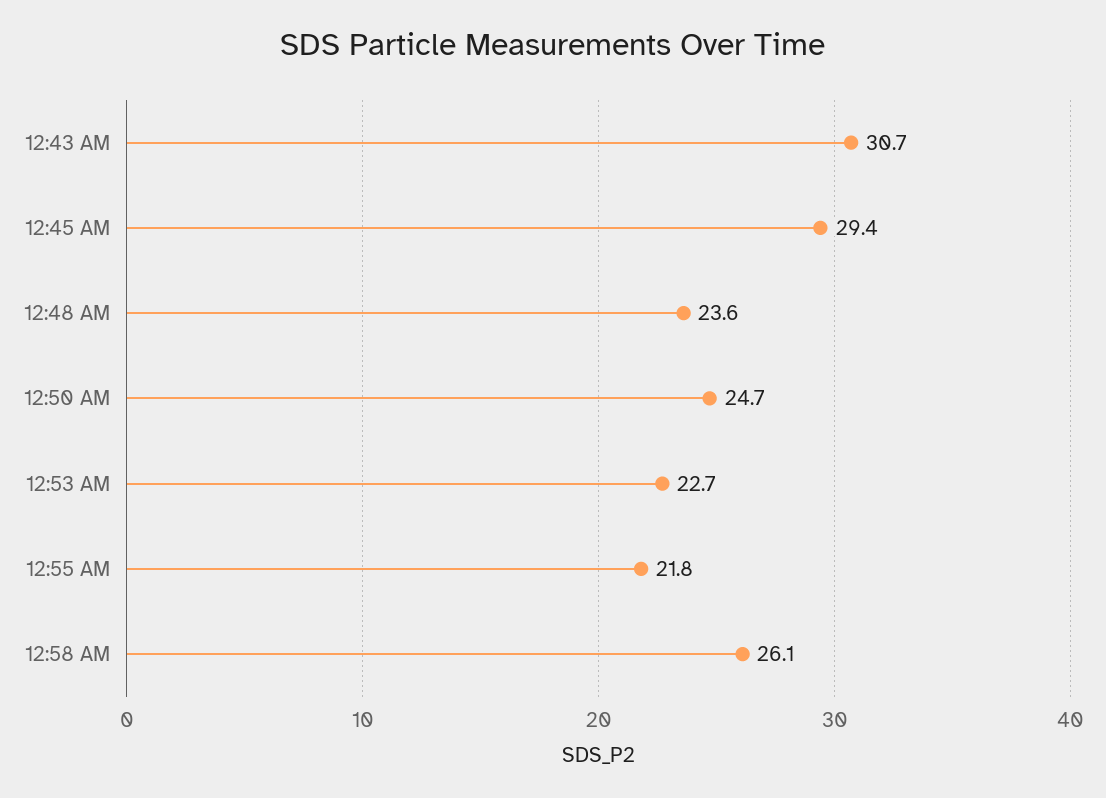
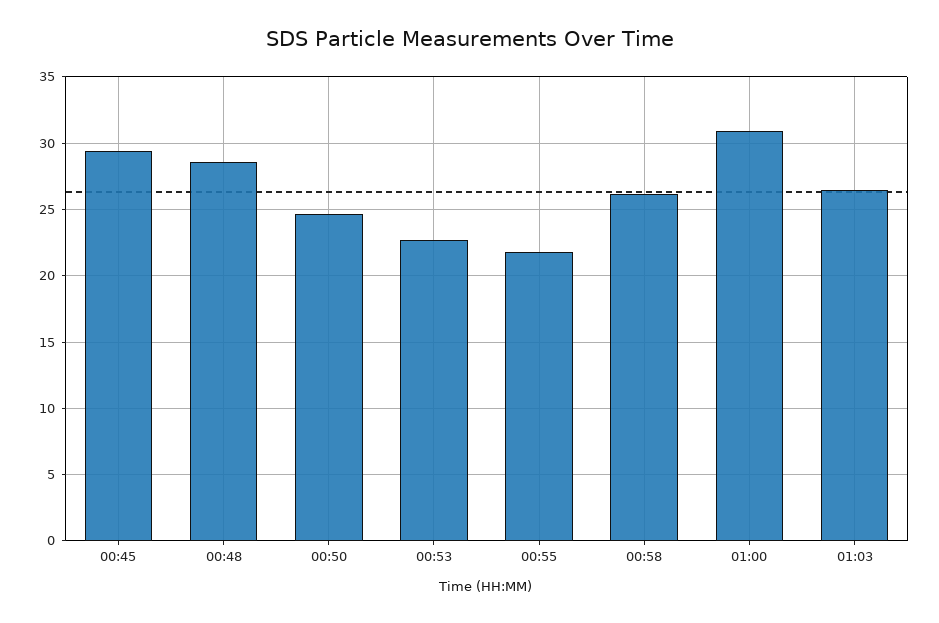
12:43 AM: 30.7 -> none
12:48 AM: 23.6 -> 28.5
01:00: none -> 31
01:03: none -> 26.5

